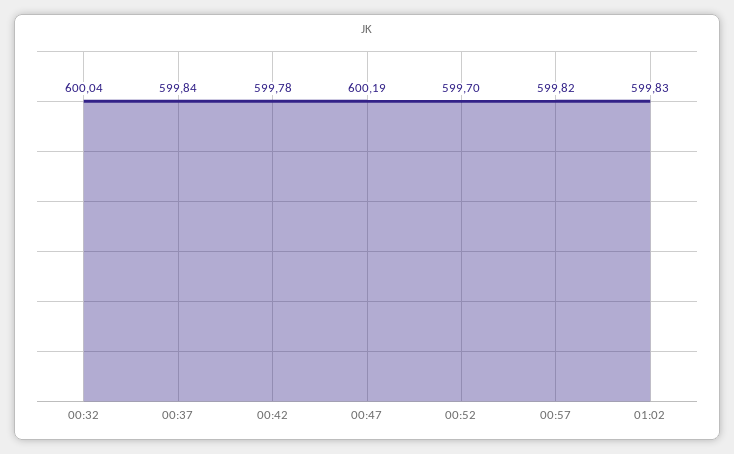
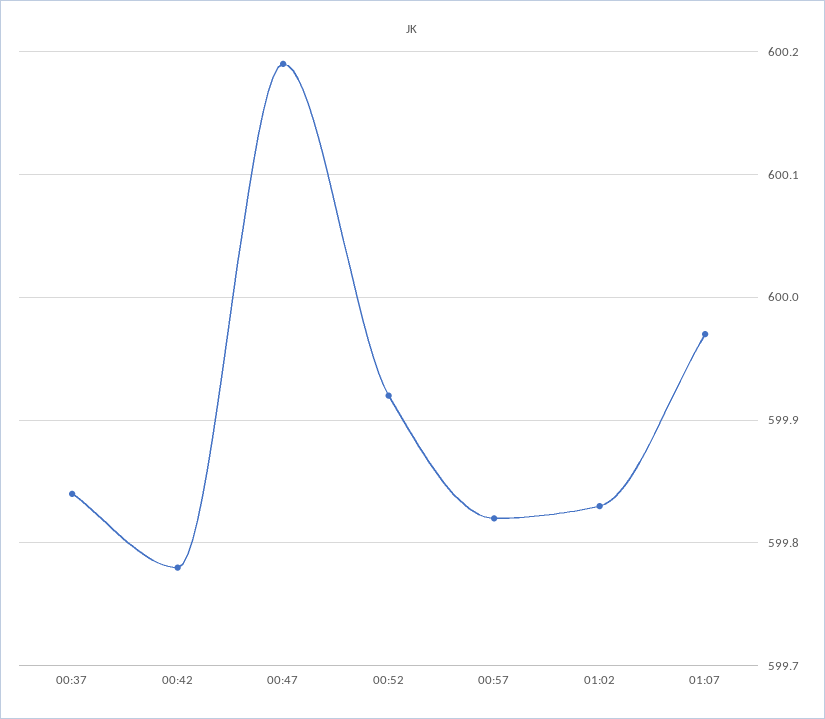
00:32: 600.04 -> none
00:52: 599.7 -> 599.92
01:07: none -> 599.97

